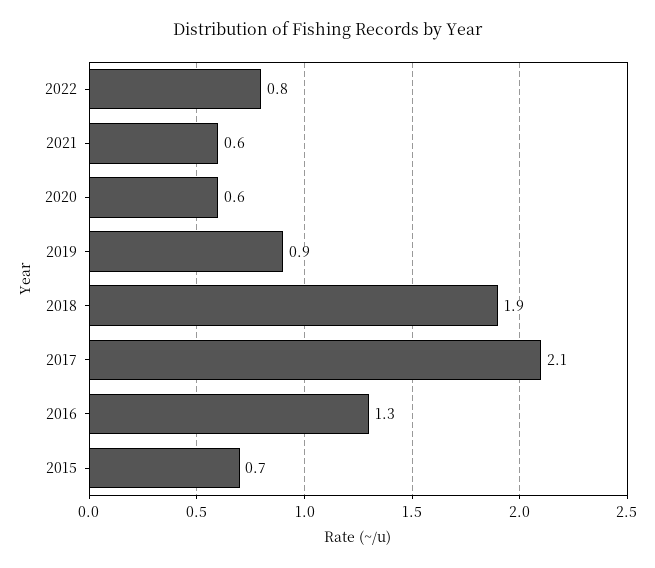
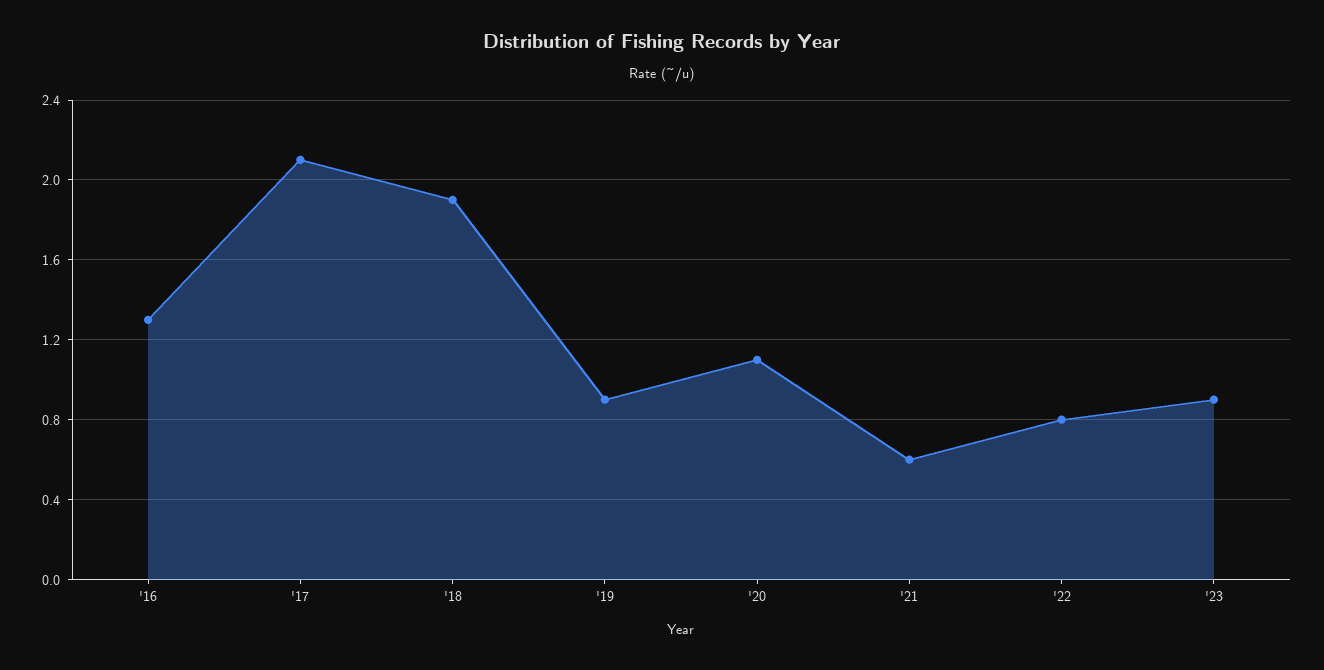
2020: 0.6 -> 1.1
2015: 0.7 -> none
'23: none -> 0.9

